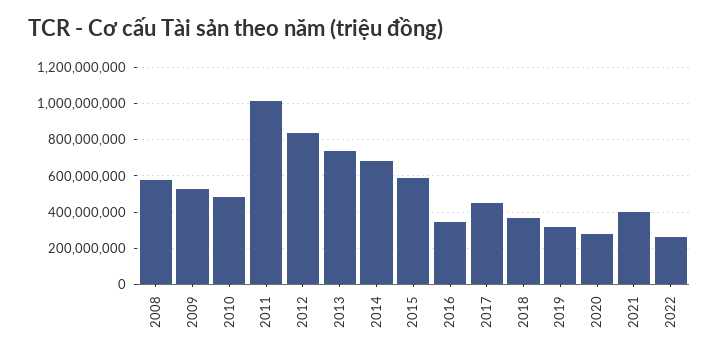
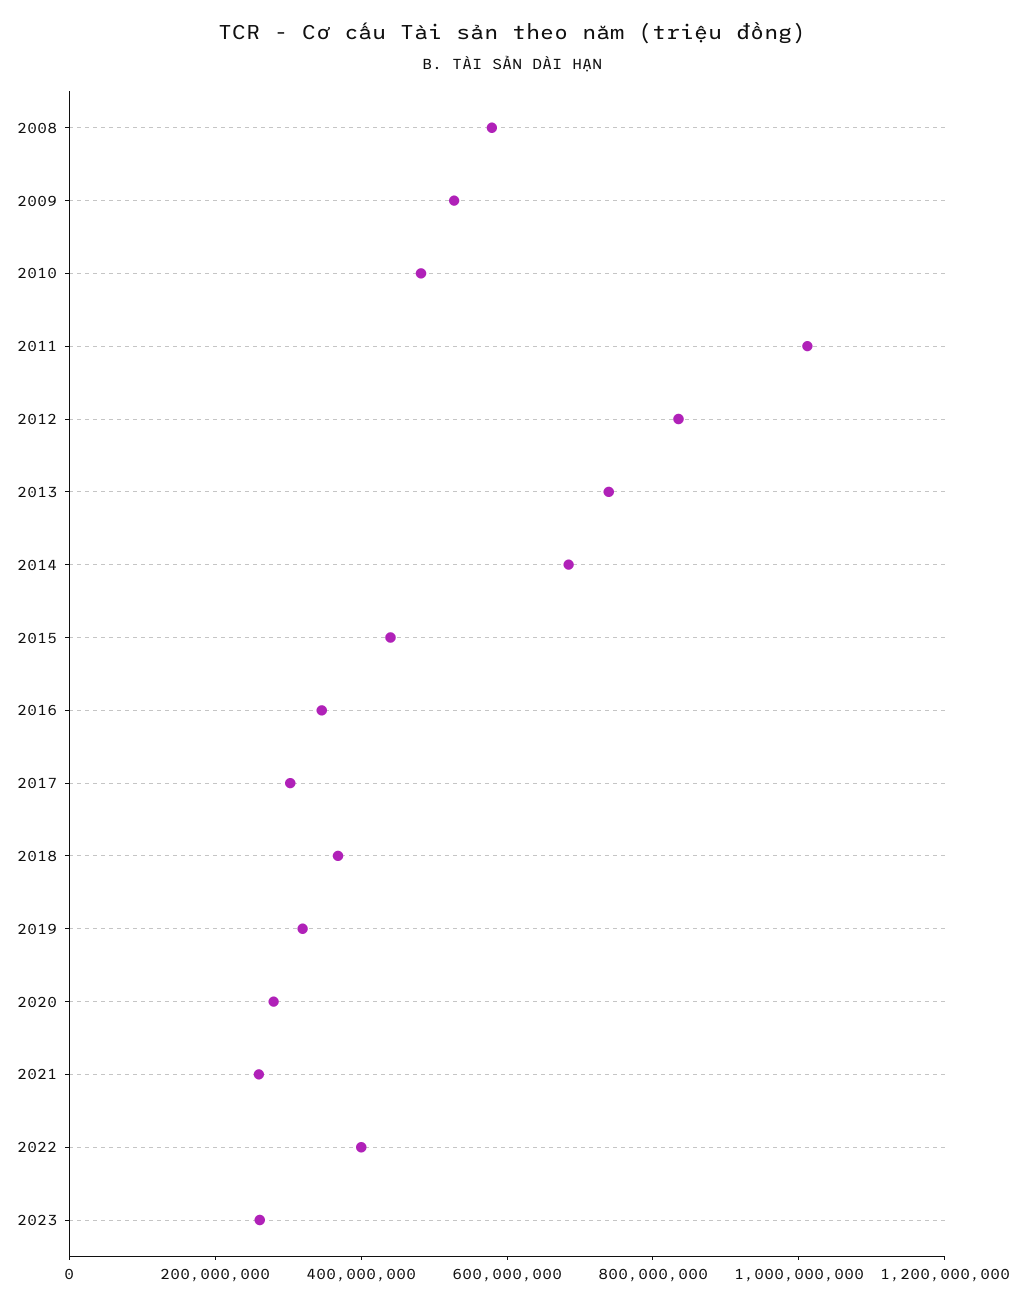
2015: 600000000 -> 450000000
2017: 450000000 -> 300000000
2021: 400000000 -> 250000000
2022: 250000000 -> 400000000
2023: none -> 250000000

